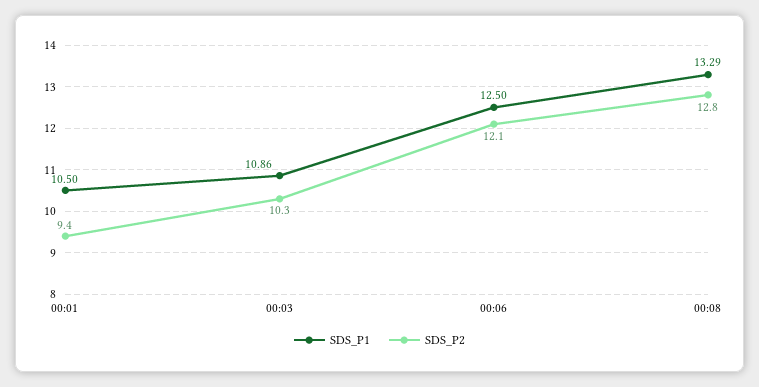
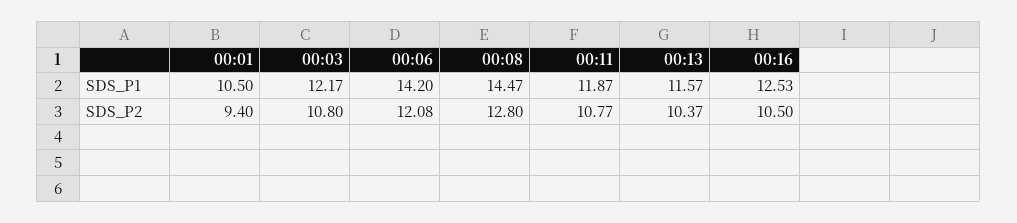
SDS_P1, 00:03: 10.86 -> 12.17
SDS_P2, 00:03: 10.3 -> 10.8
SDS_P1, 00:06: 12.5 -> 14.2
SDS_P1, 00:08: 13.29 -> 14.47
SDS_P1, 00:11: none -> 11.87
SDS_P1, 00:13: none -> 11.57
SDS_P1, 00:16: none -> 12.53
SDS_P2, 00:11: none -> 10.77
SDS_P2, 00:13: none -> 10.37
SDS_P2, 00:16: none -> 10.5

